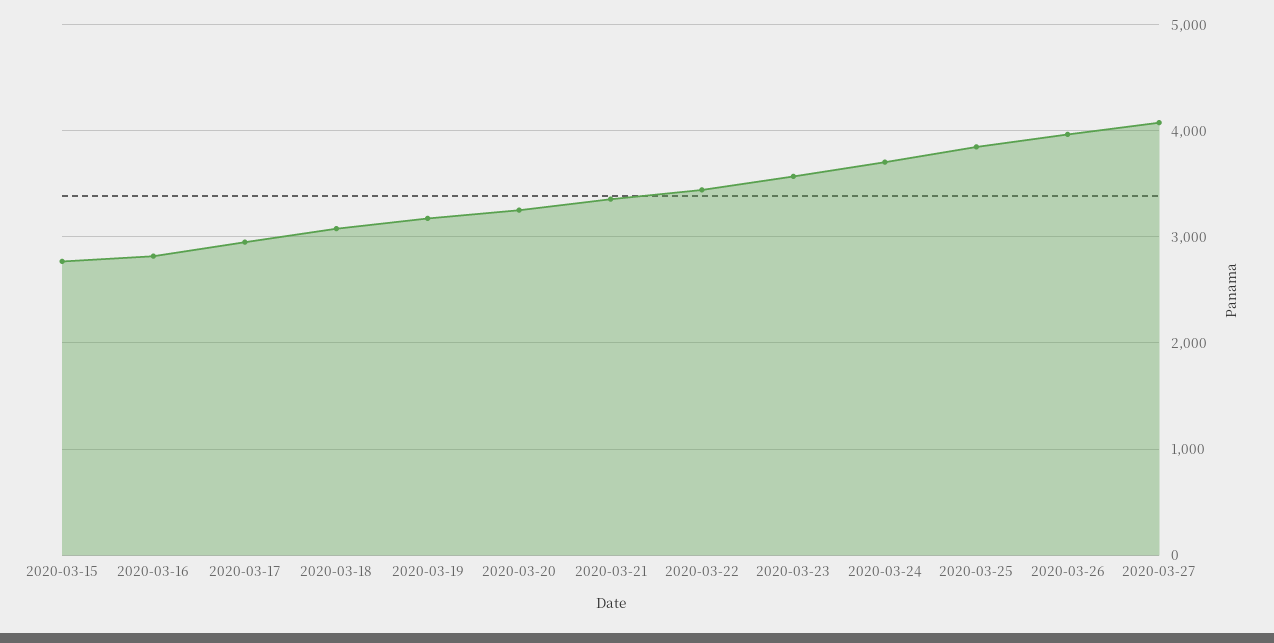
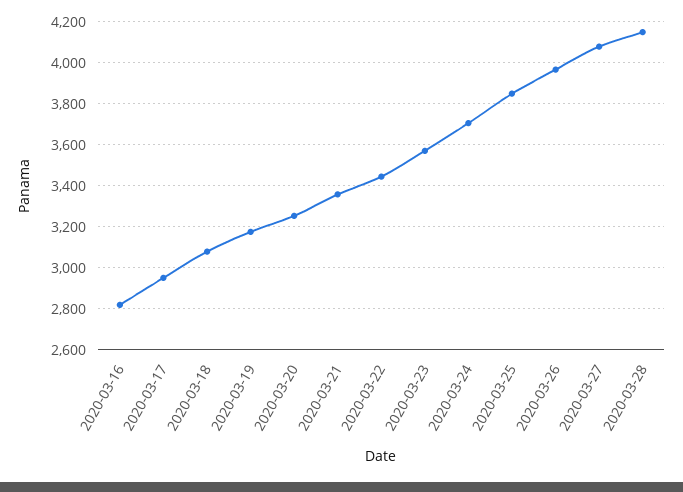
2020-03-15: 2800 -> none
2020-03-28: none -> 4150

